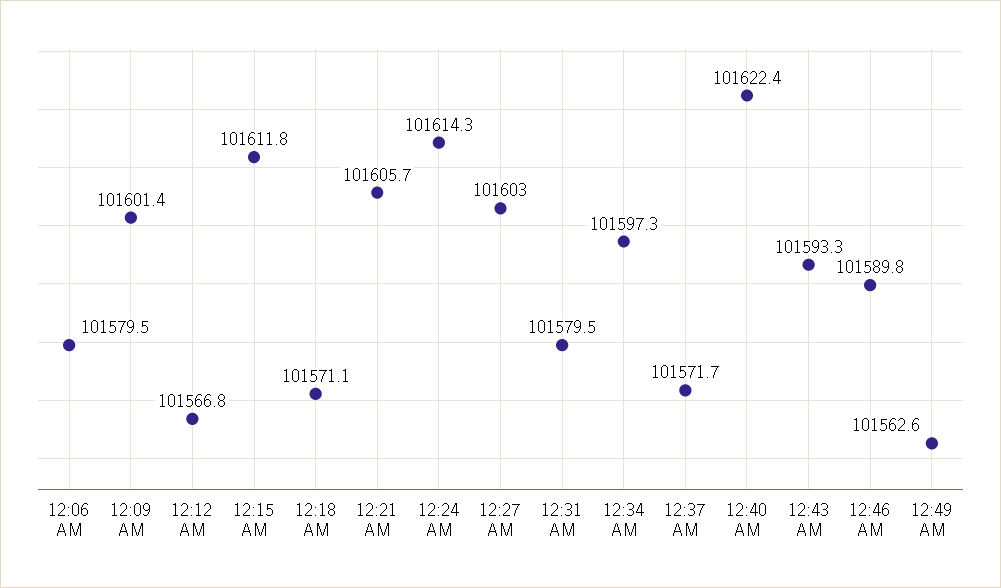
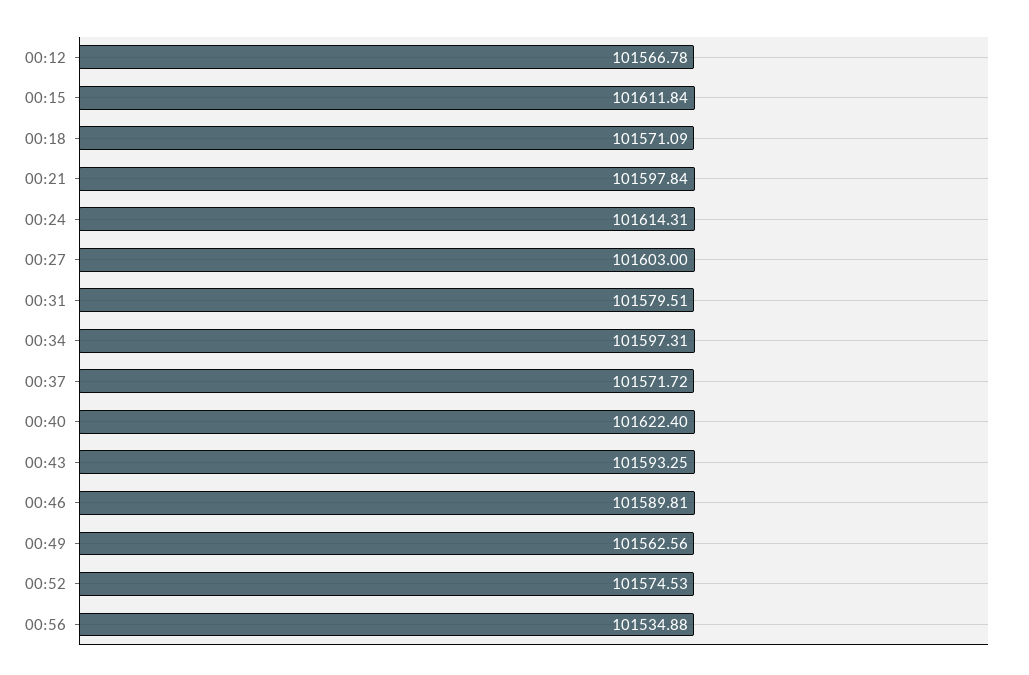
12:06 AM: 101579.5 -> none
12:09 AM: 101601.4 -> none
12:21 AM: 101605.7 -> 101597.84
00:52: none -> 101574.53
00:56: none -> 101534.88

